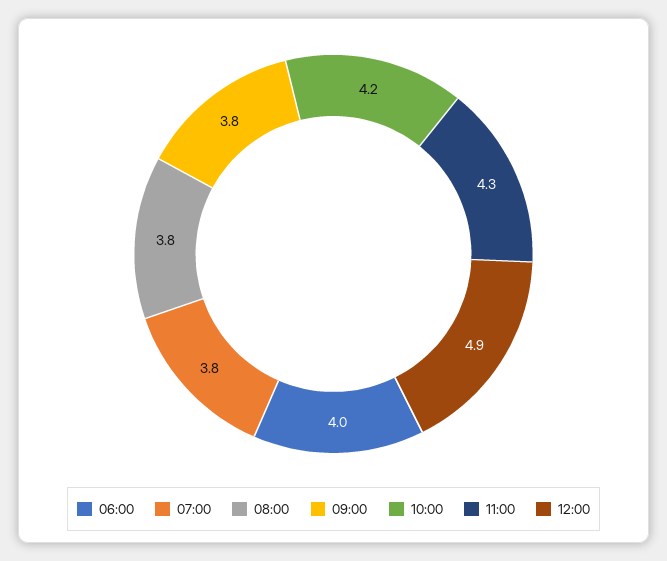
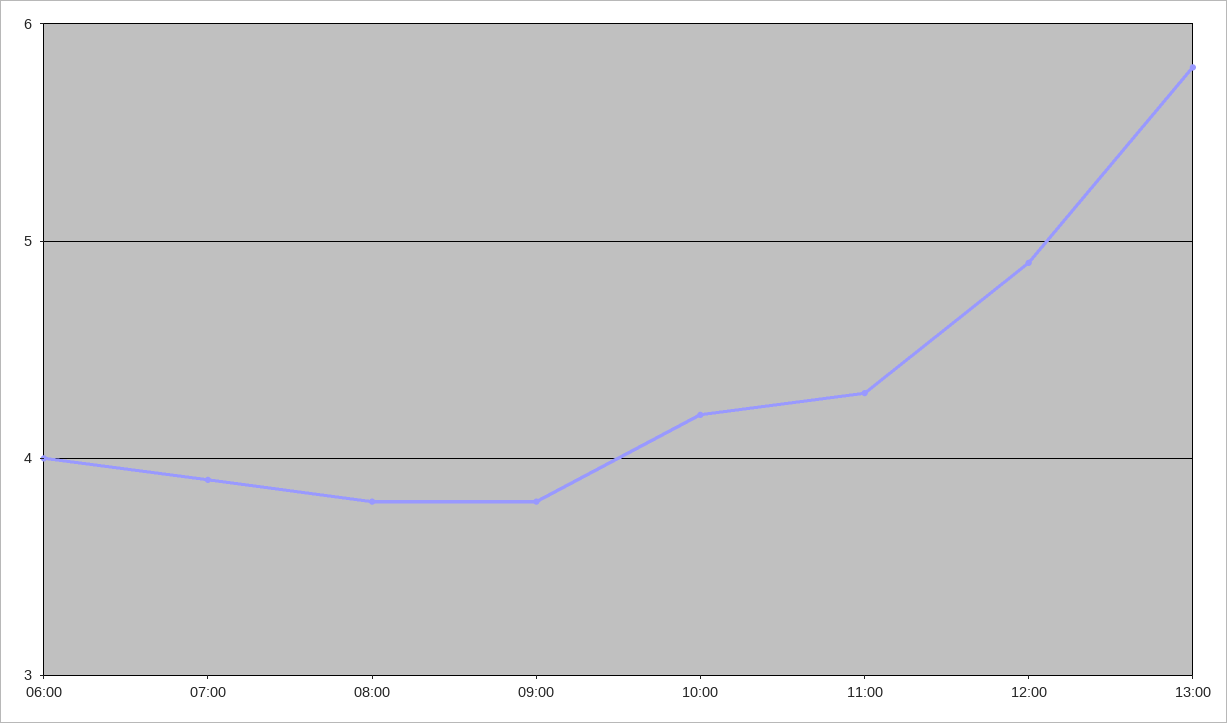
07:00: 3.8 -> 3.9
13:00: none -> 5.8

